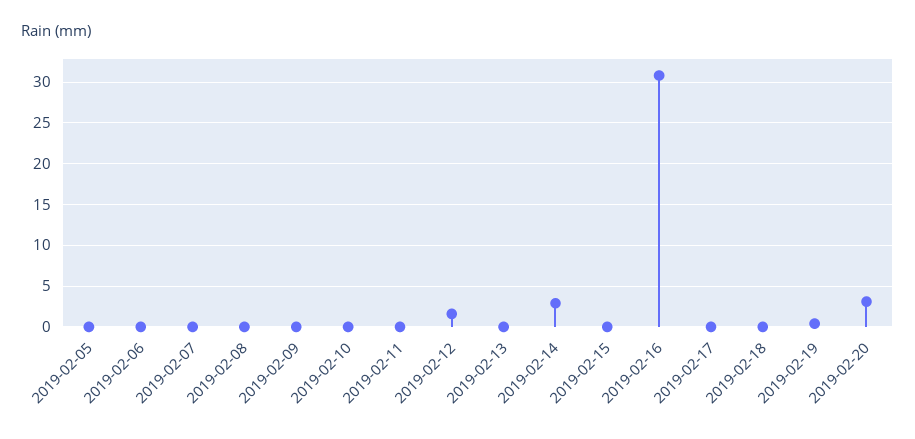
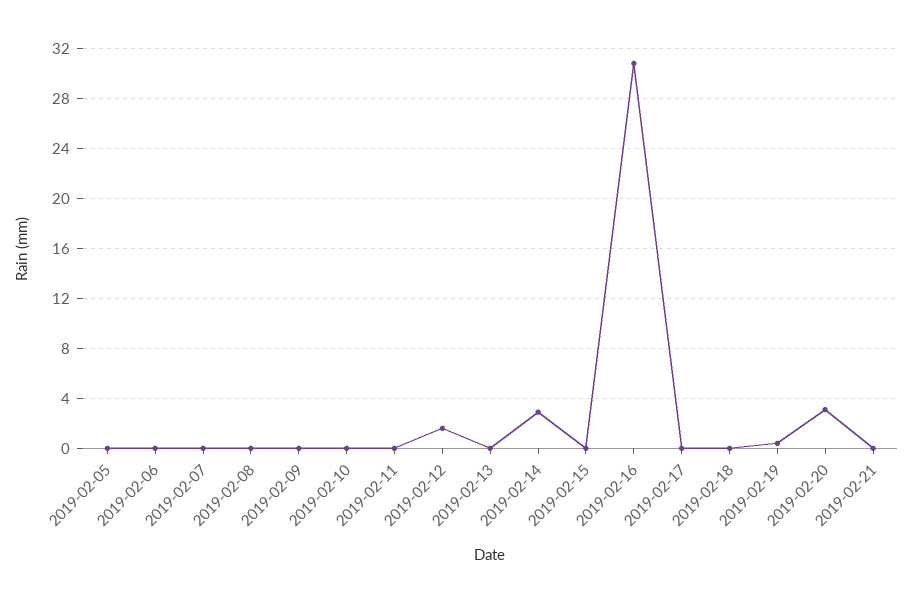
2019-02-21: none -> 0

